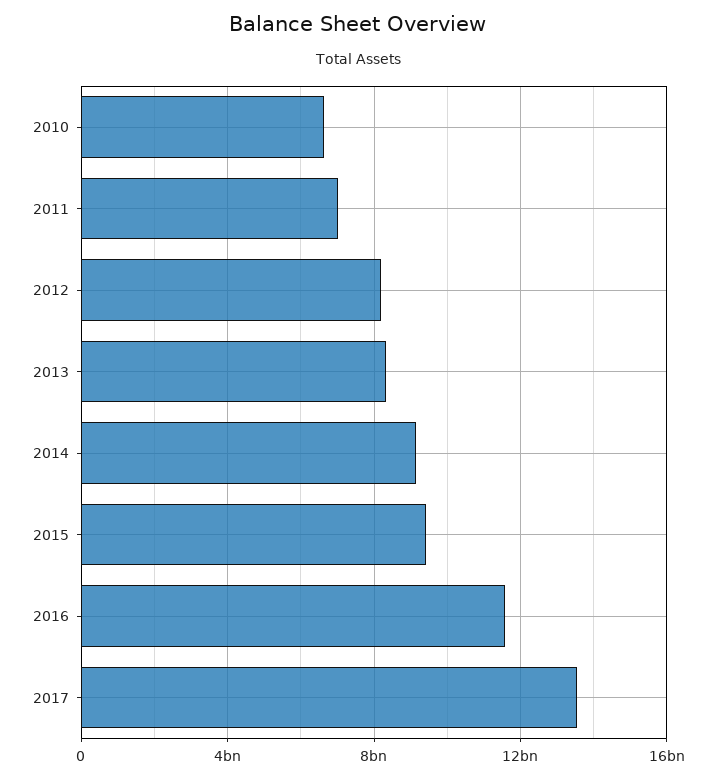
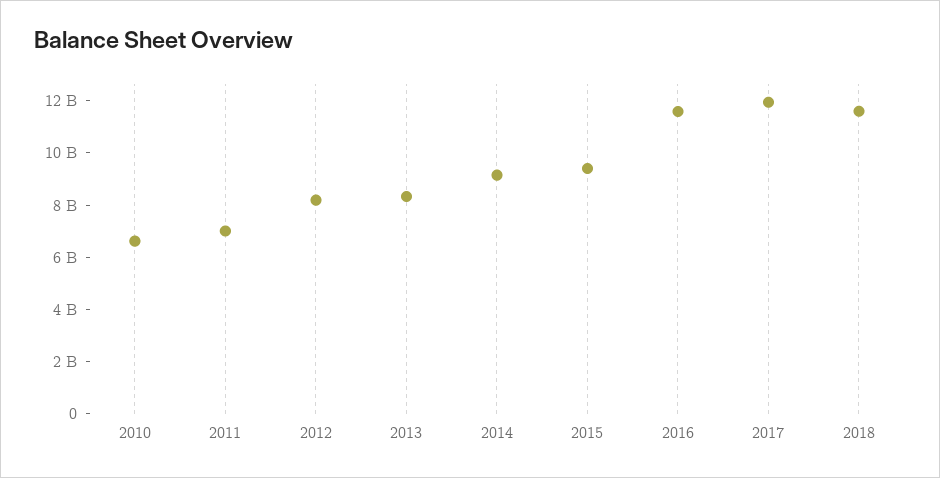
2017: 13500000000 -> 12000000000
2018: none -> 11500000000

